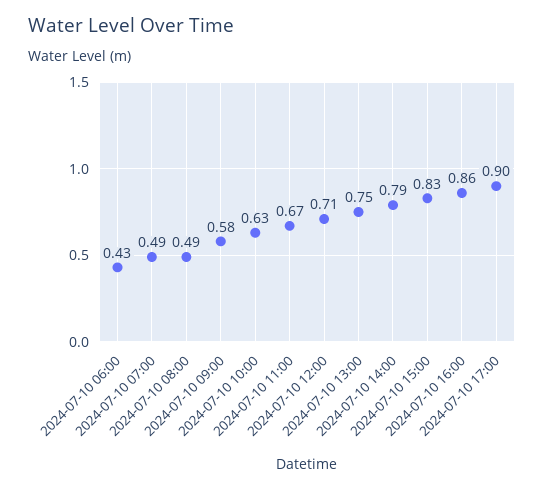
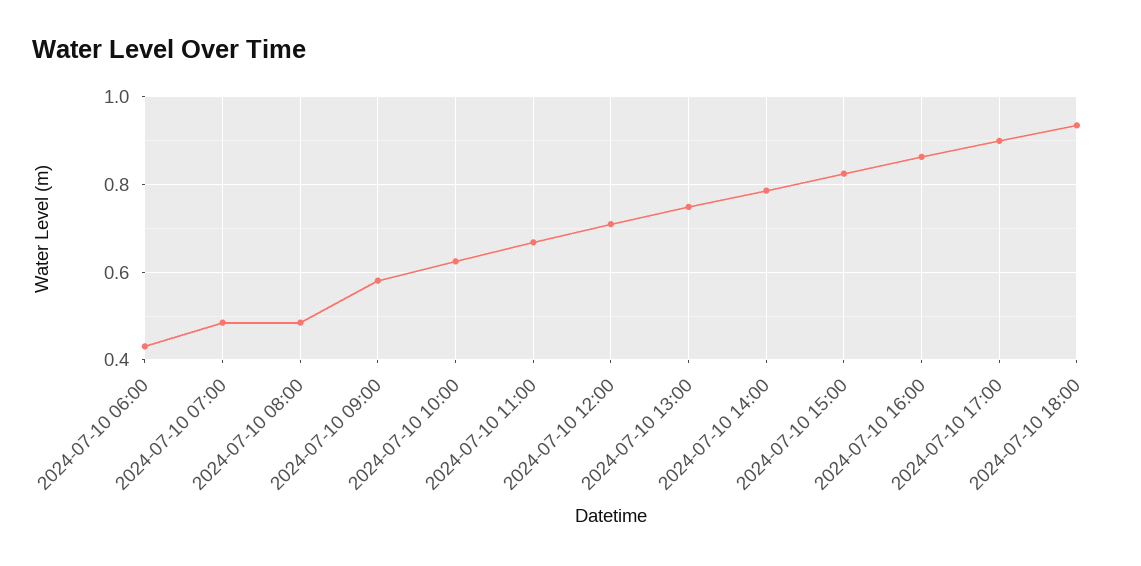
2024-07-10 18:00: none -> 0.94

